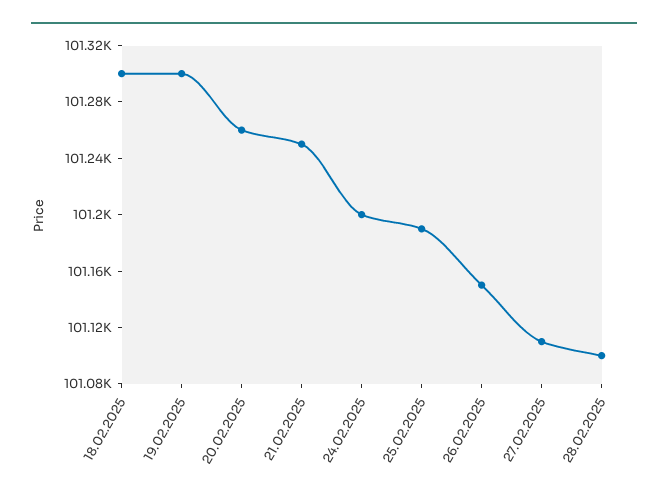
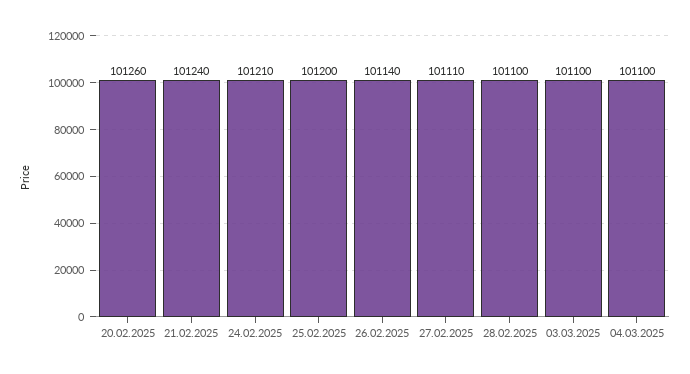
18.02.2025: 101300 -> none
19.02.2025: 101300 -> none
21.02.2025: 101250 -> 101240
24.02.2025: 101200 -> 101210
25.02.2025: 101190 -> 101200
26.02.2025: 101150 -> 101140
03.03.2025: none -> 101100
04.03.2025: none -> 101100

